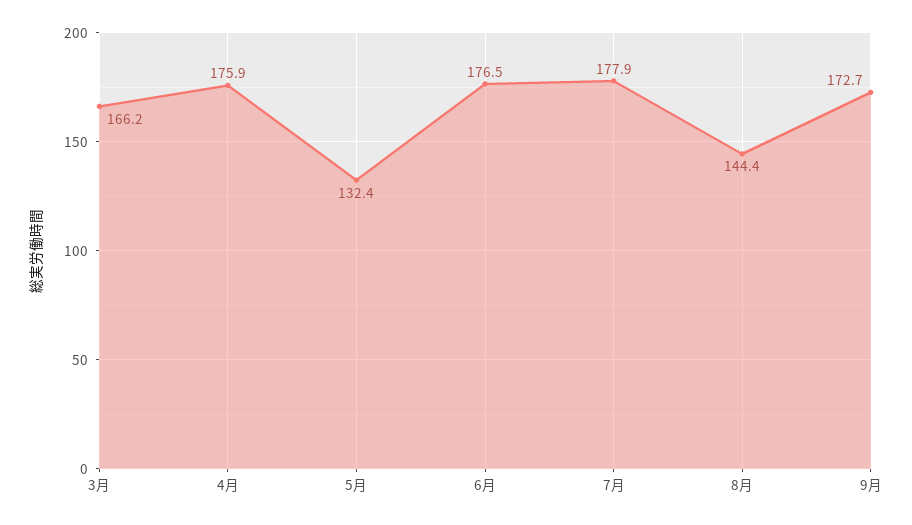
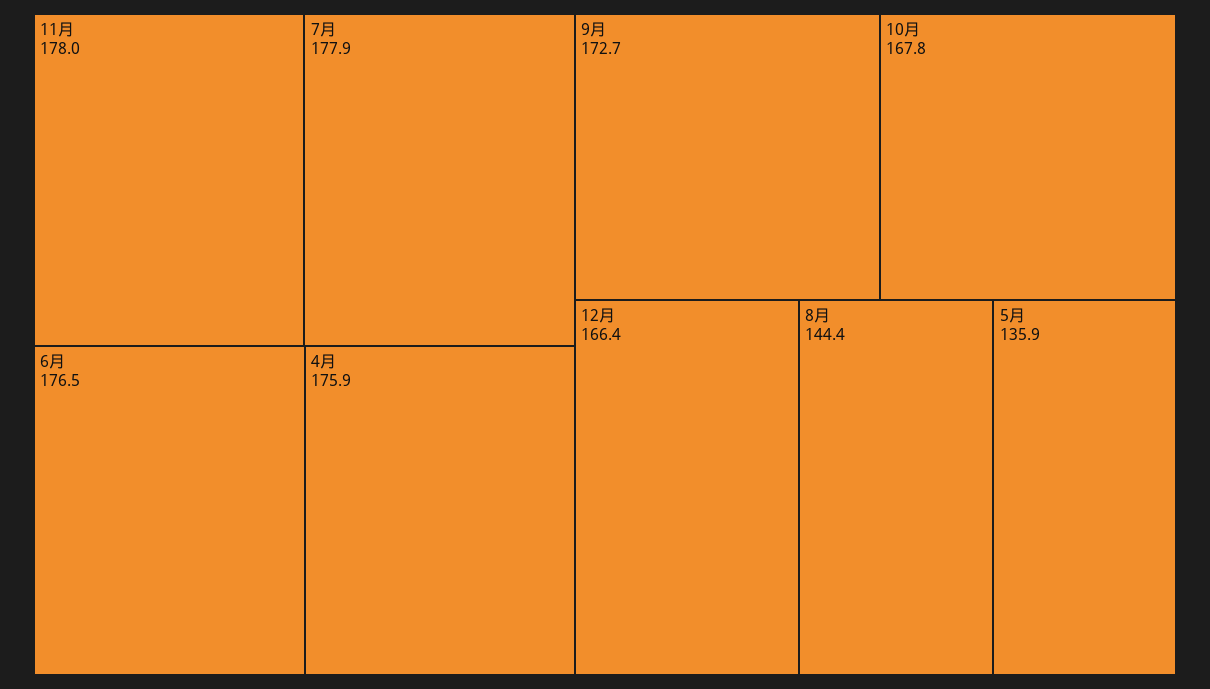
3月: 166.2 -> none
5月: 132.4 -> 135.9
11月: none -> 178
10月: none -> 167.8
12月: none -> 166.4

